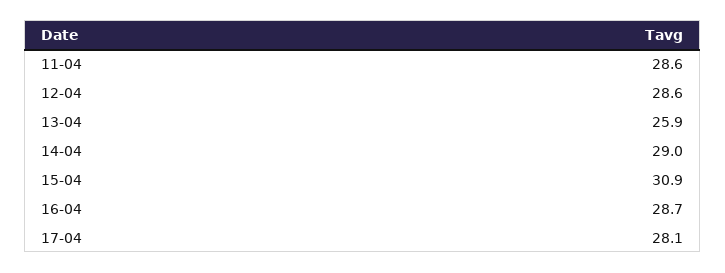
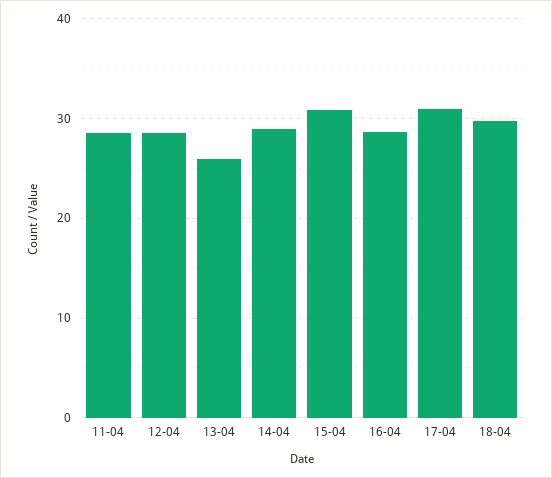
17-04: 28.1 -> 31
18-04: none -> 30

